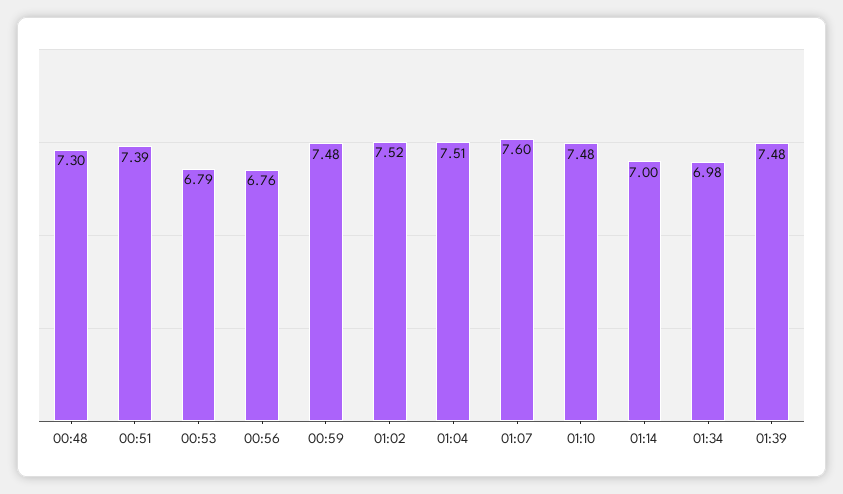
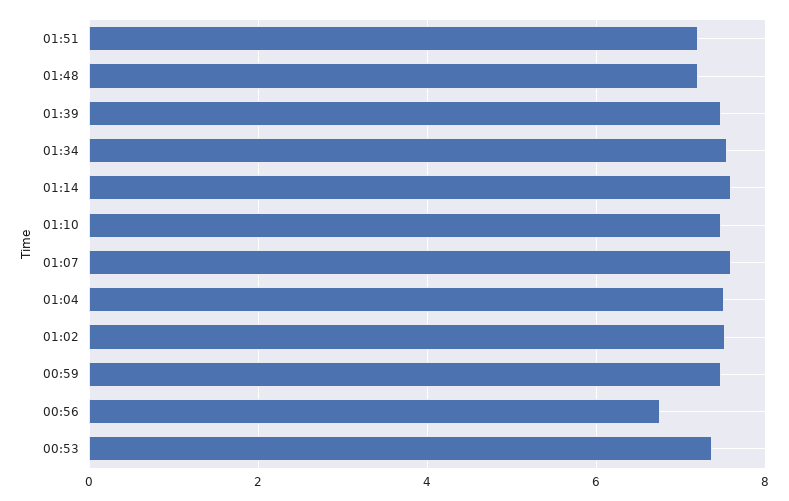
00:48: 7.3 -> none
00:51: 7.39 -> none
00:53: 6.79 -> 7.4
01:14: 7 -> 7.6
01:34: 6.98 -> 7.6
01:51: none -> 7.2
01:48: none -> 7.2

